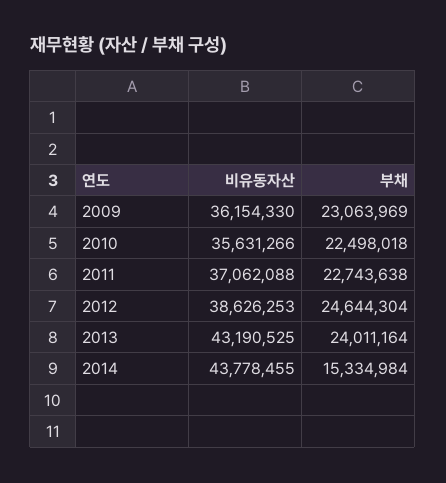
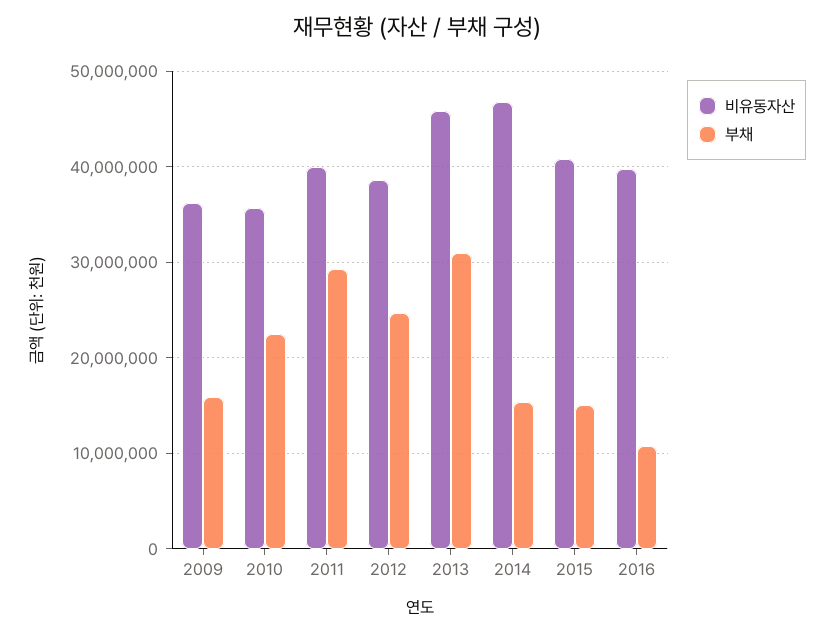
부채, 2009: 23063969 -> 16000000
비유동자산, 2011: 37062088 -> 40000000
부채, 2011: 22743638 -> 29000000
비유동자산, 2013: 43190525 -> 46000000
부채, 2013: 24011164 -> 31000000
비유동자산, 2014: 43778455 -> 47000000
비유동자산, 2015: none -> 41000000
부채, 2015: none -> 15000000
비유동자산, 2016: none -> 40000000
부채, 2016: none -> 11000000

